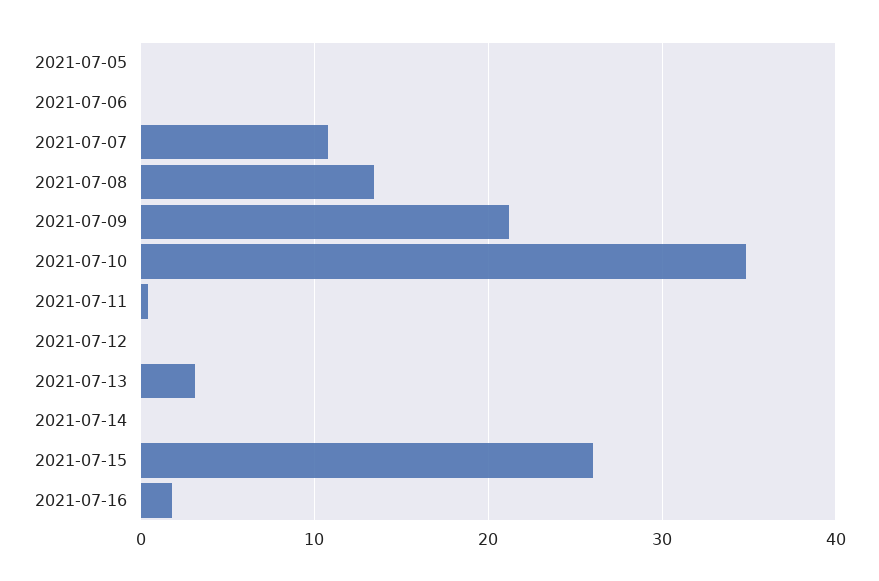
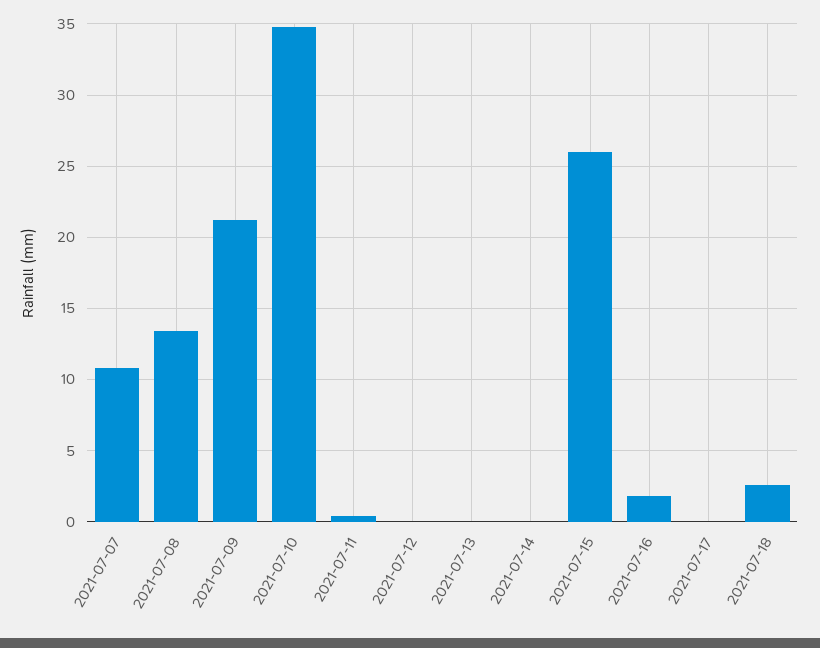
2021-07-05: 0 -> none
2021-07-06: 0 -> none
2021-07-13: 3 -> 0
2021-07-17: none -> 0
2021-07-18: none -> 2.5

